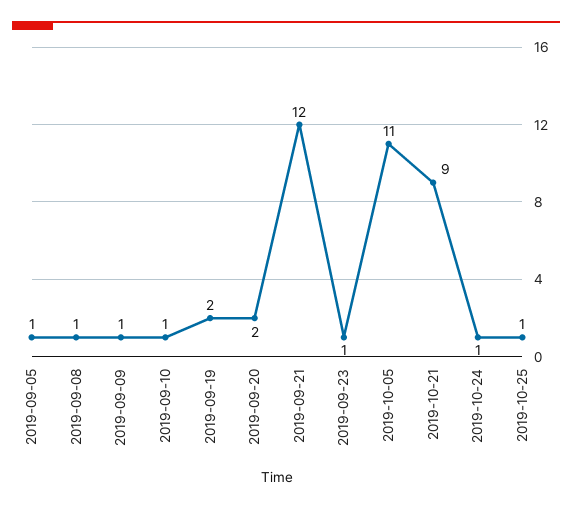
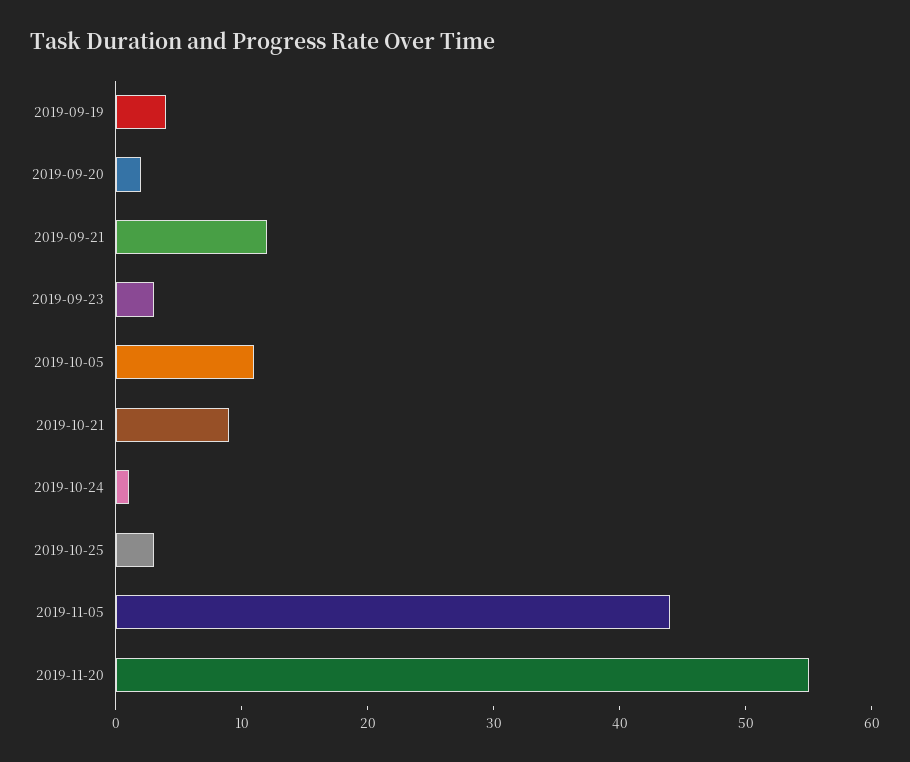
2019-09-05: 1 -> none
2019-09-08: 1 -> none
2019-09-09: 1 -> none
2019-09-10: 1 -> none
2019-09-19: 2 -> 4
2019-09-23: 1 -> 3
2019-10-25: 1 -> 3
2019-11-05: none -> 44
2019-11-20: none -> 55

